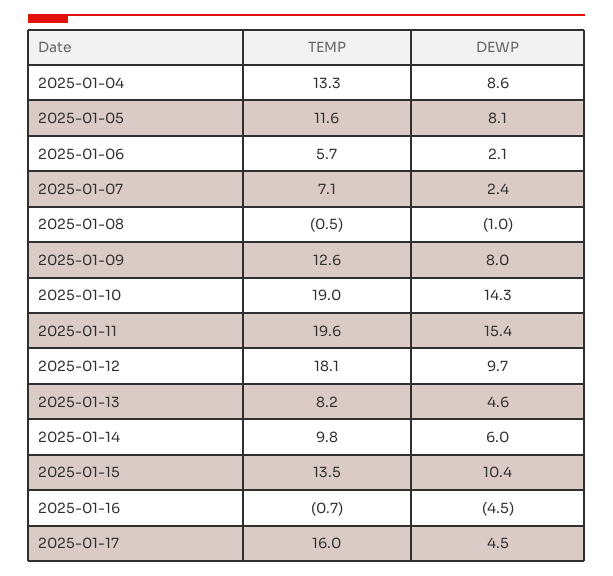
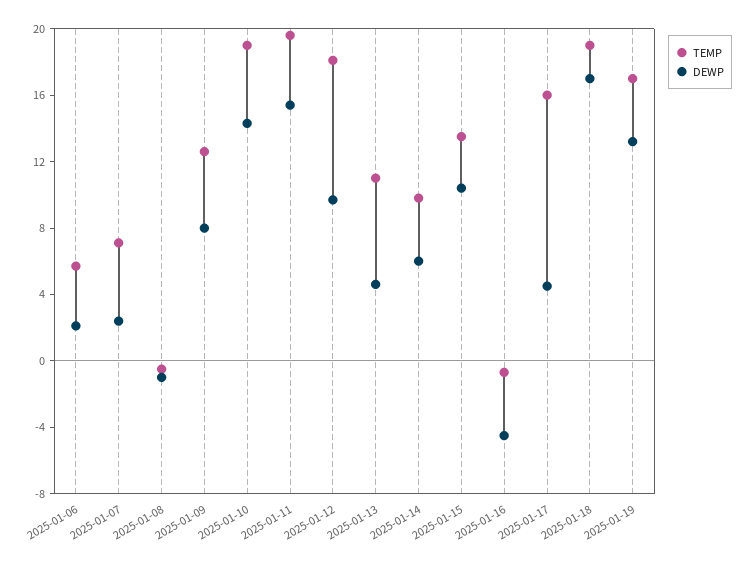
TEMP, 2025-01-04: 13.3 -> none
DEWP, 2025-01-04: 8.6 -> none
TEMP, 2025-01-05: 11.6 -> none
DEWP, 2025-01-05: 8.1 -> none
TEMP, 2025-01-13: 8.2 -> 11
TEMP, 2025-01-18: none -> 19
DEWP, 2025-01-18: none -> 17
TEMP, 2025-01-19: none -> 17
DEWP, 2025-01-19: none -> 13

